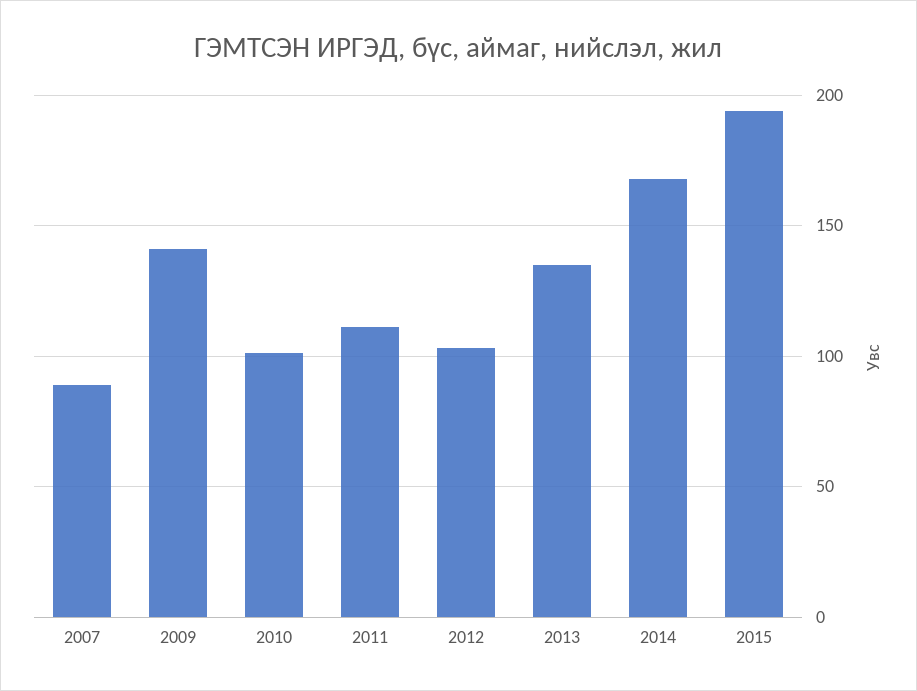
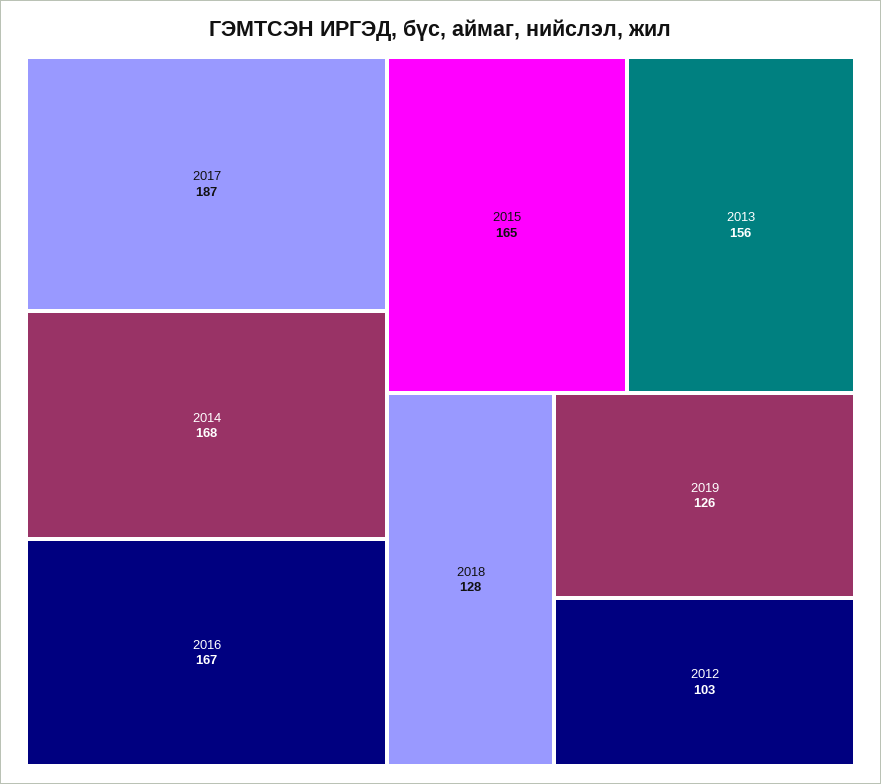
2007: 90 -> none
2009: 140 -> none
2010: 100 -> none
2011: 110 -> none
2013: 135 -> 156
2015: 195 -> 165
2017: none -> 187
2016: none -> 167
2018: none -> 128
2019: none -> 126

